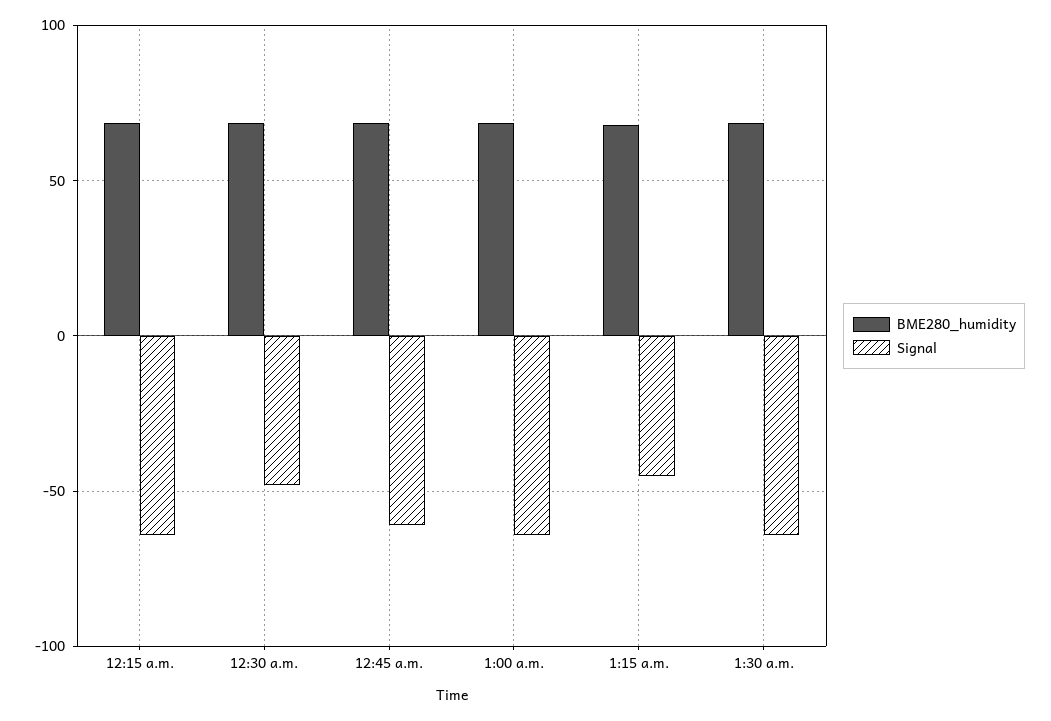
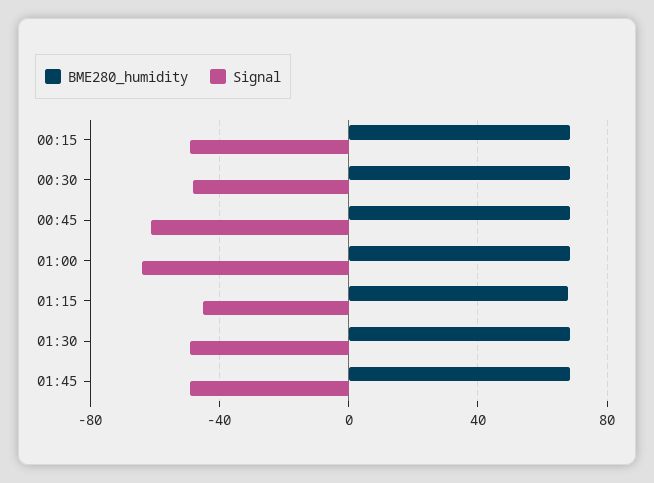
Signal, 12:15 a.m.: -65 -> -50
Signal, 1:30 a.m.: -65 -> -50
BME280_humidity, 01:45: none -> 70
Signal, 01:45: none -> -50

